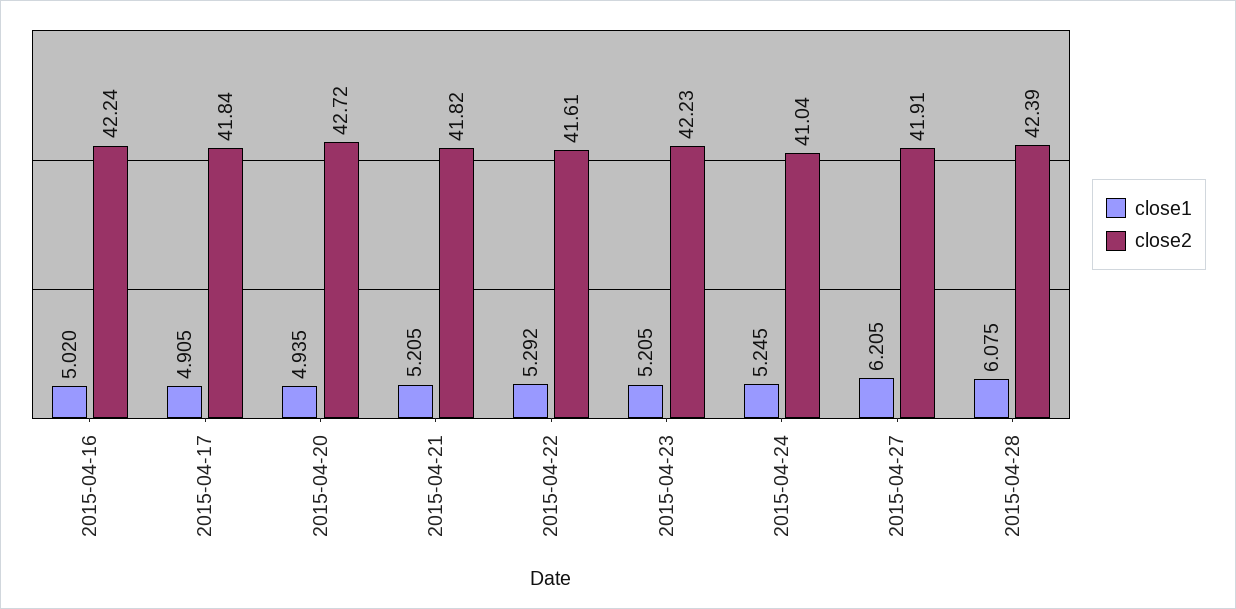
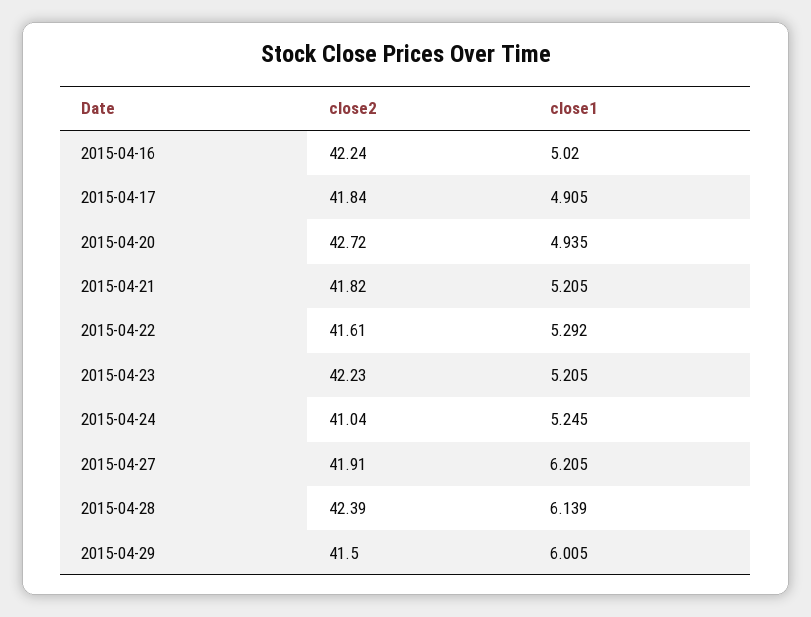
close1, 2015-04-28: 6.075 -> 6.139
close2, 2015-04-29: none -> 41.5
close1, 2015-04-29: none -> 6.005

